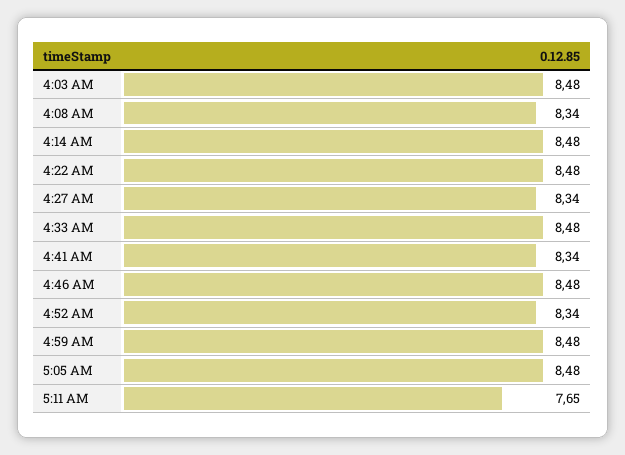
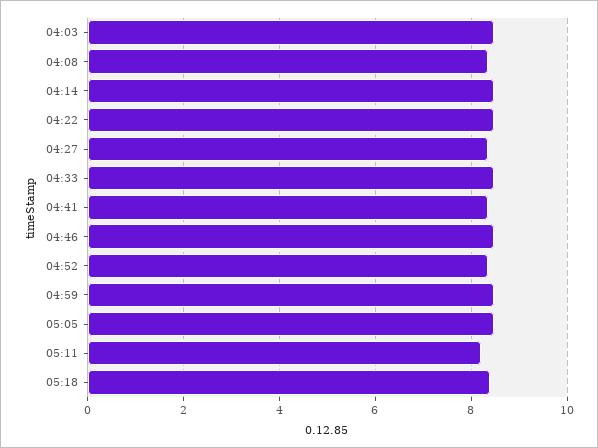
5:11 AM: 7.65 -> 8.2
05:18: none -> 8.4

